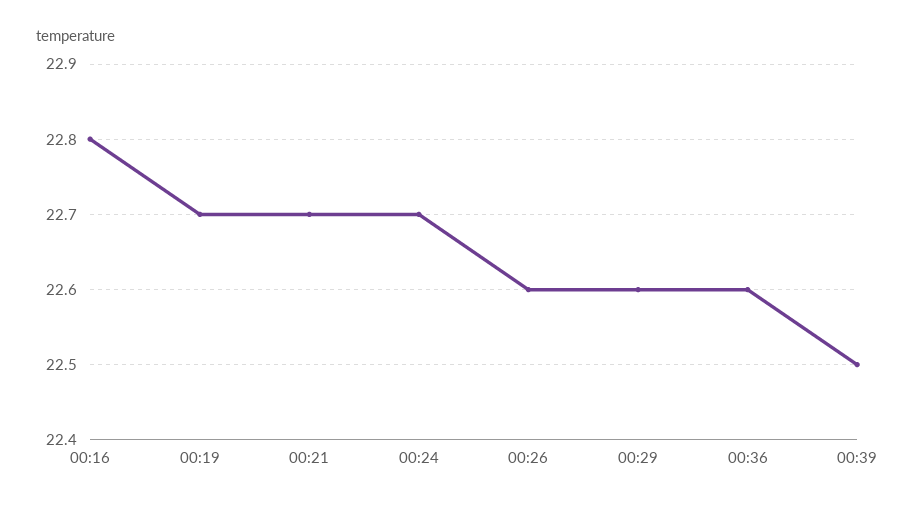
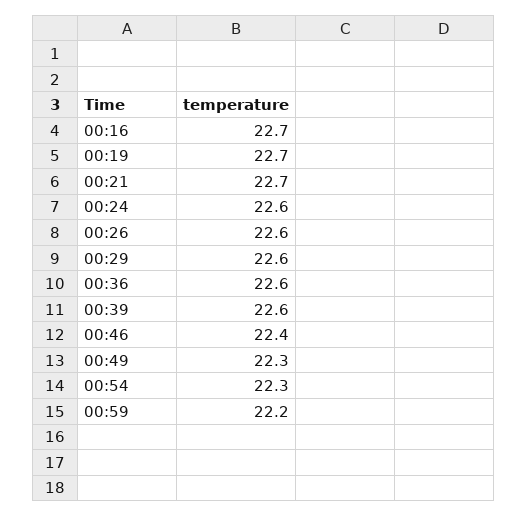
00:16: 22.8 -> 22.7
00:24: 22.7 -> 22.6
00:39: 22.5 -> 22.6
00:46: none -> 22.4
00:49: none -> 22.3
00:54: none -> 22.3
00:59: none -> 22.2

